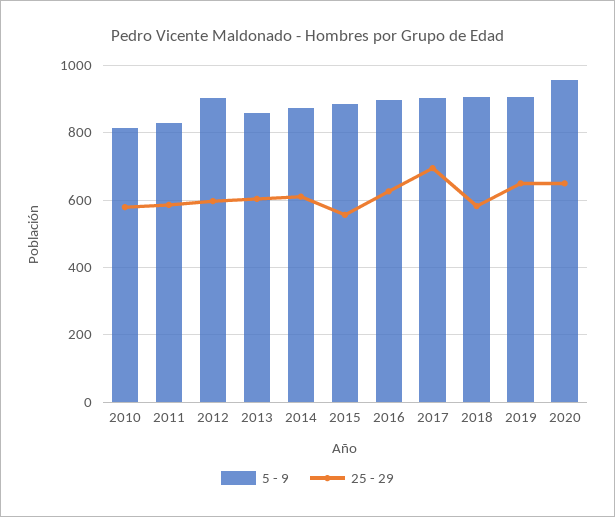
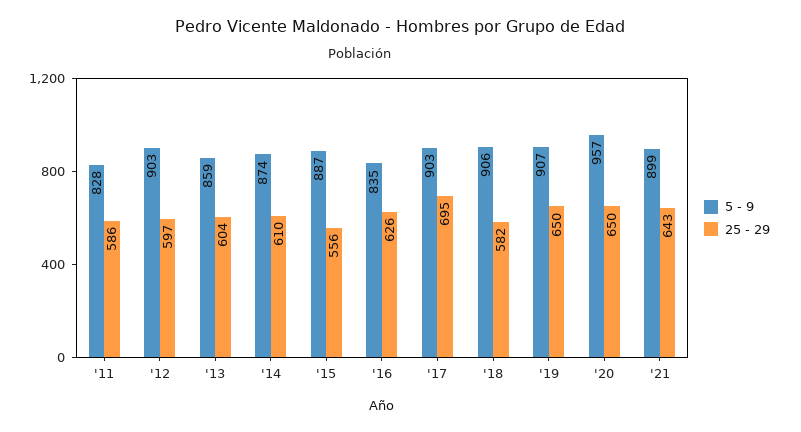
5 - 9, 2010: 820 -> none
25 - 29, 2010: 580 -> none
5 - 9, 2016: 900 -> 835
5 - 9, '21: none -> 899
25 - 29, '21: none -> 643

